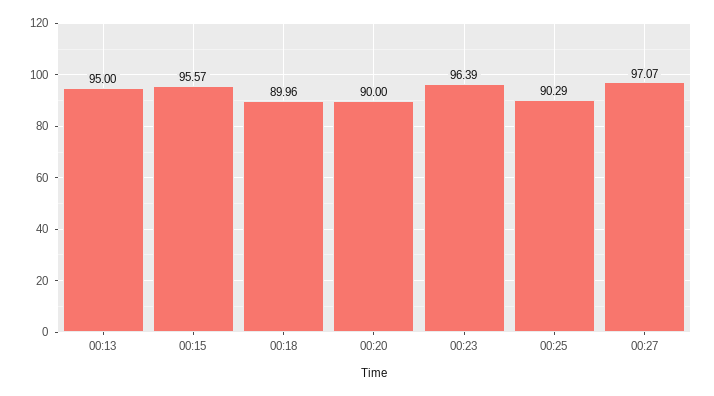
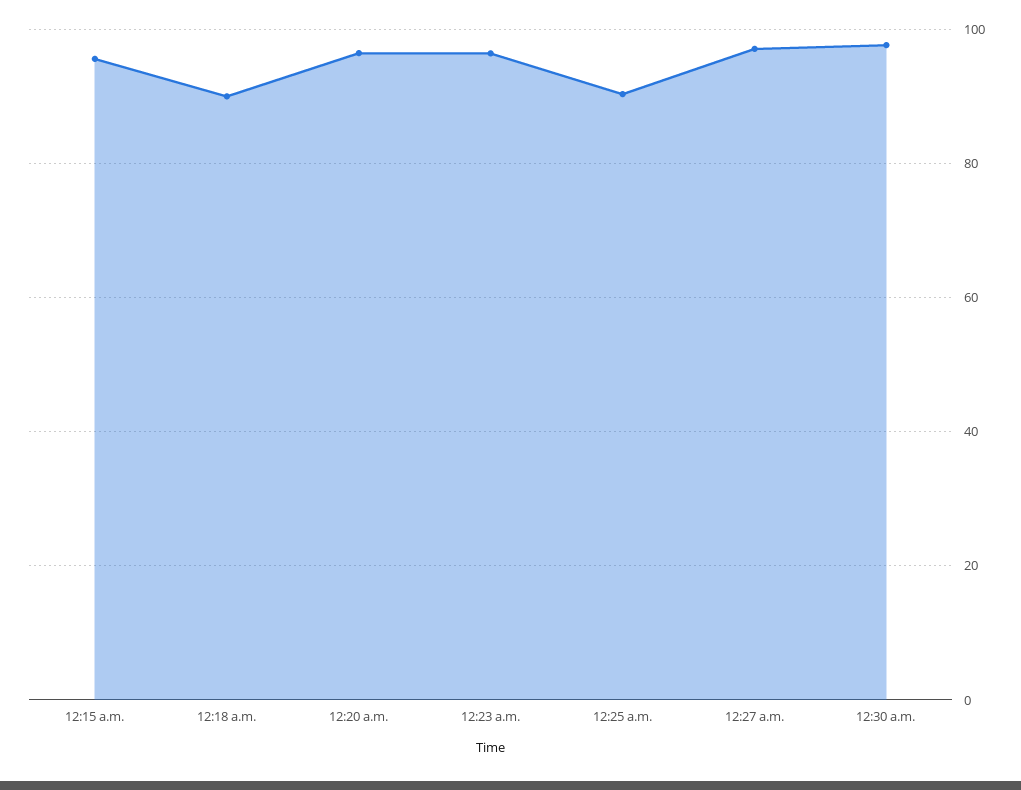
00:13: 95 -> none
00:20: 90 -> 96
12:30 a.m.: none -> 98

